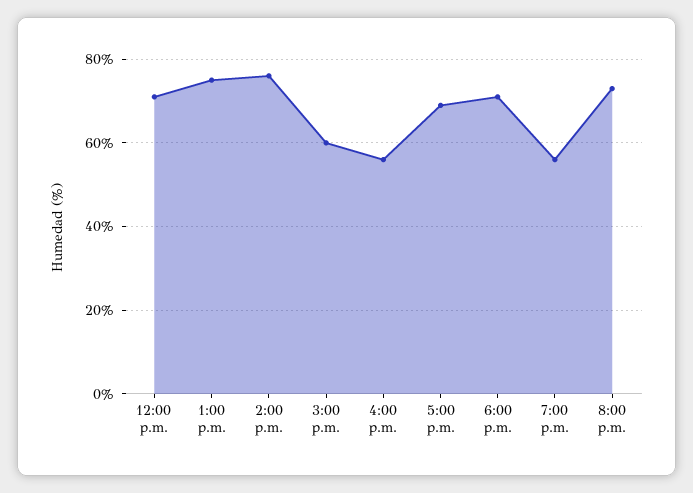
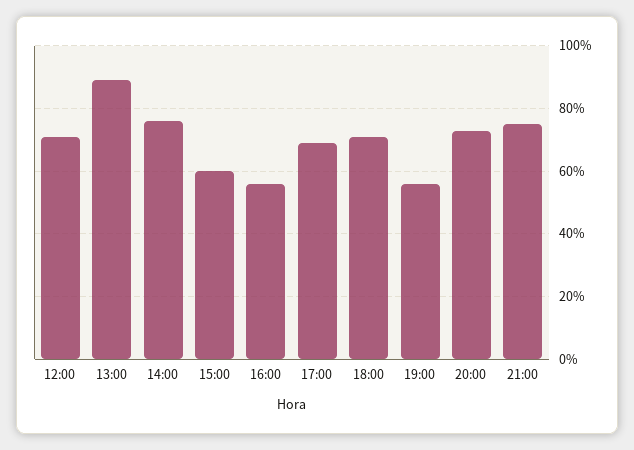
1:00 p.m.: 75 -> 90
21:00: none -> 75

